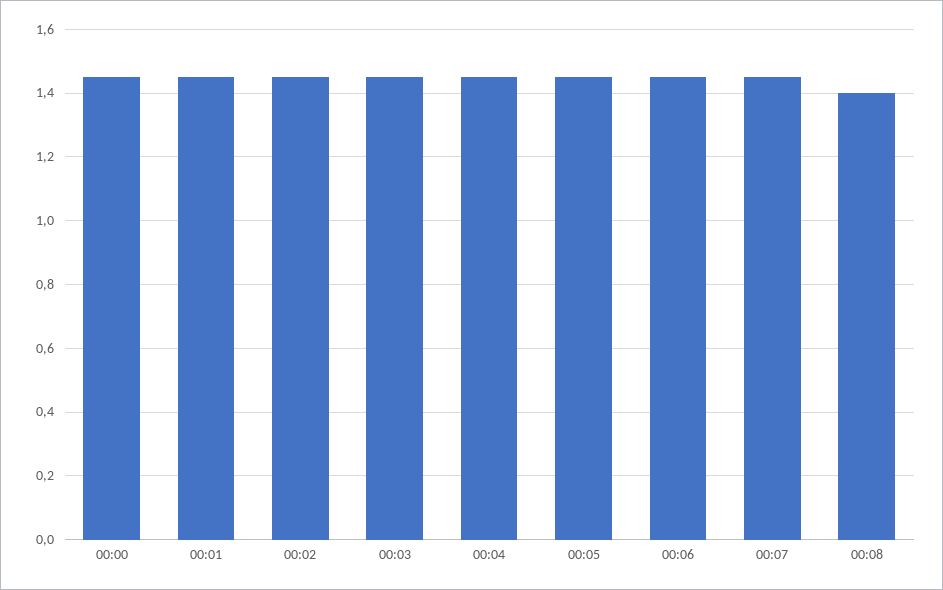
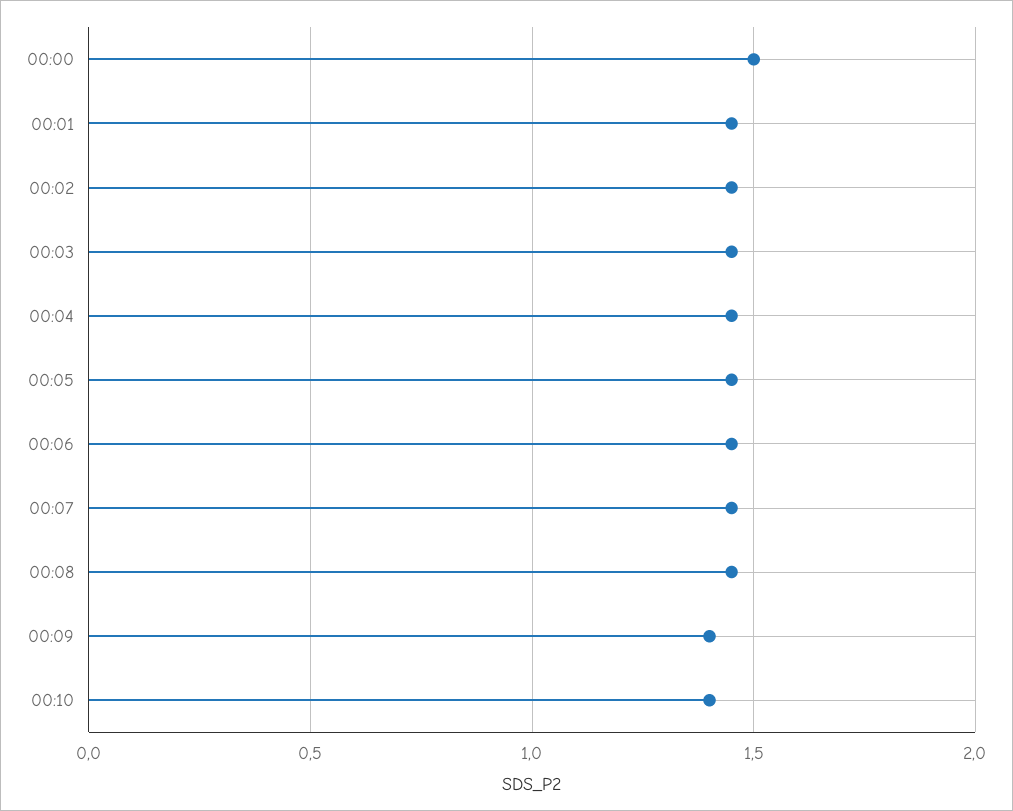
00:00: 1.45 -> 1.5
00:08: 1.4 -> 1.45
00:09: none -> 1.4
00:10: none -> 1.4

